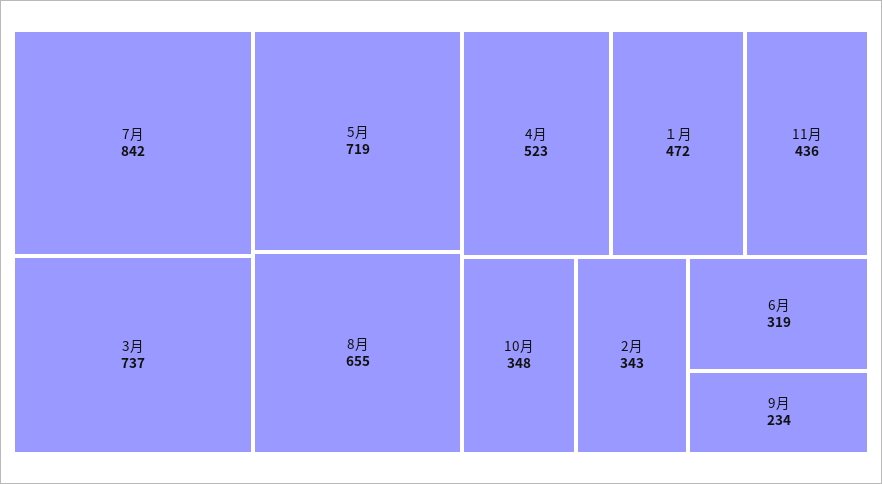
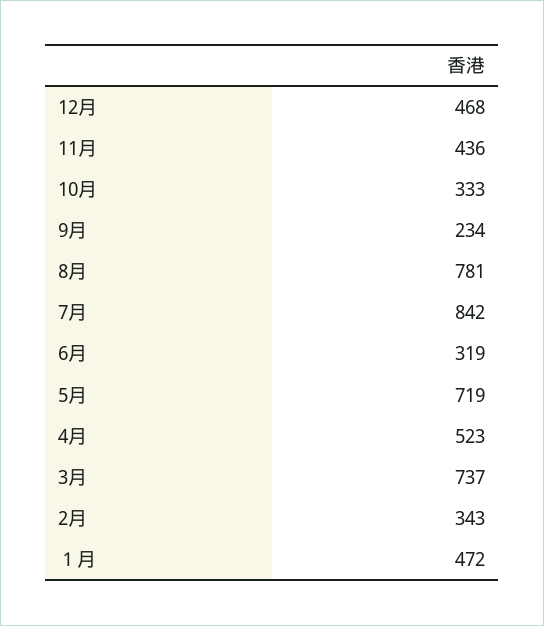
8月: 655 -> 781
10月: 348 -> 333
12月: none -> 468

